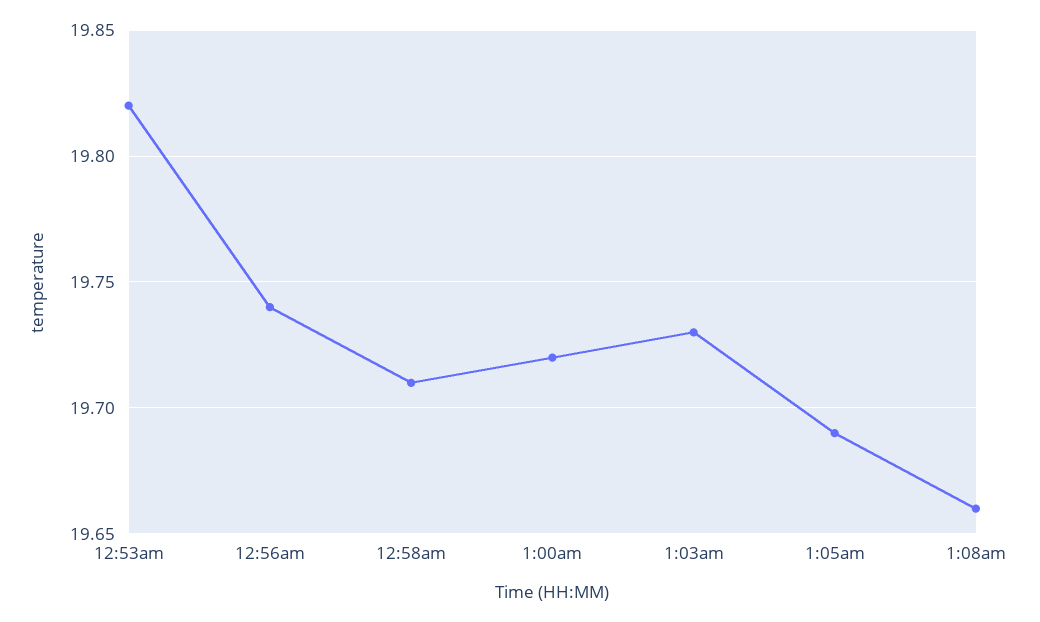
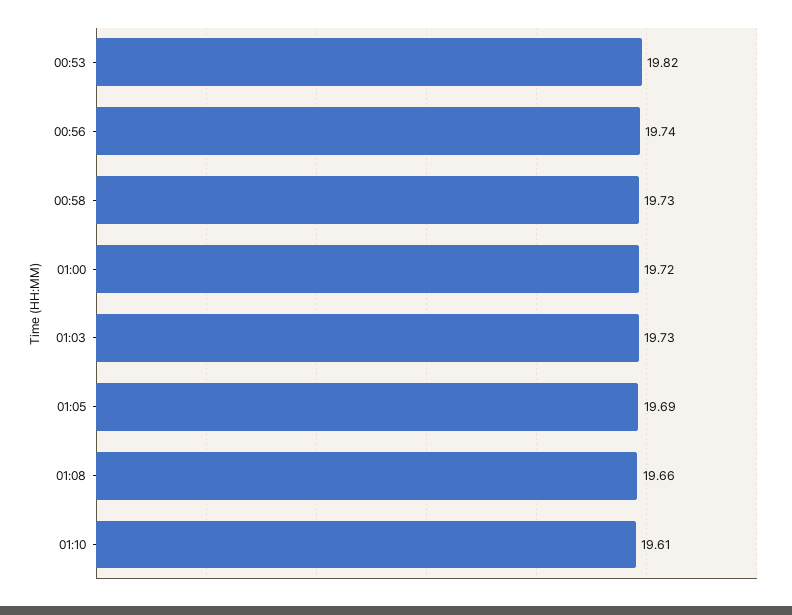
12:58am: 19.71 -> 19.73
01:10: none -> 19.61

